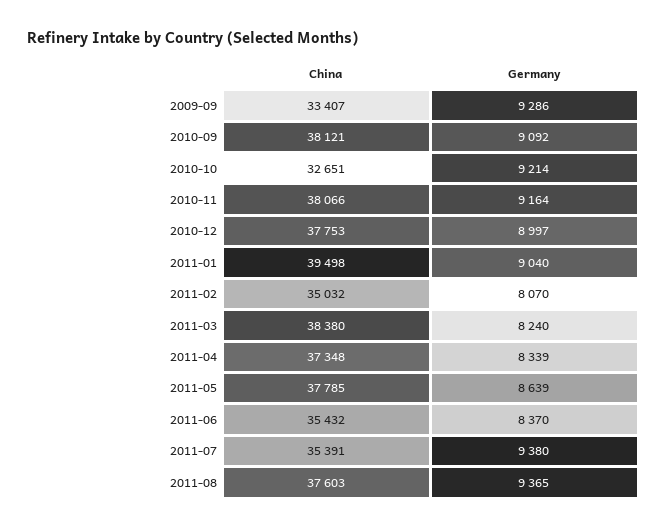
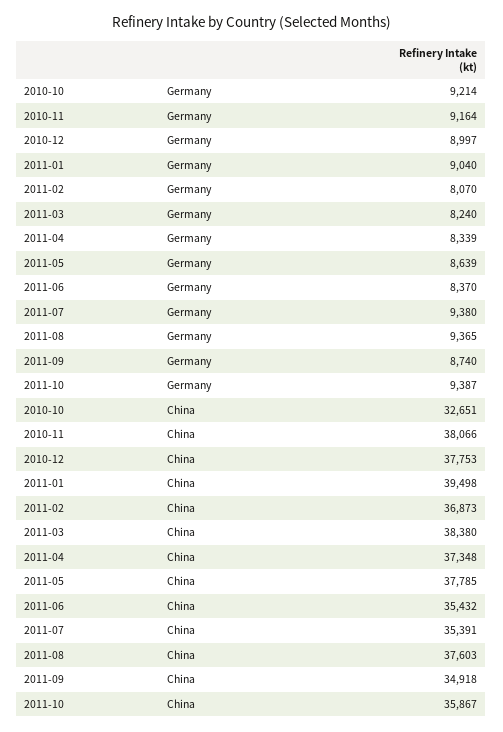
China, 2009-09: 33407 -> none
Germany, 2009-09: 9286 -> none
China, 2010-09: 38121 -> none
Germany, 2010-09: 9092 -> none
China, 2011-02: 35032 -> 36873
Germany, 2011-09: none -> 8740
Germany, 2011-10: none -> 9387
China, 2011-09: none -> 34918
China, 2011-10: none -> 35867

